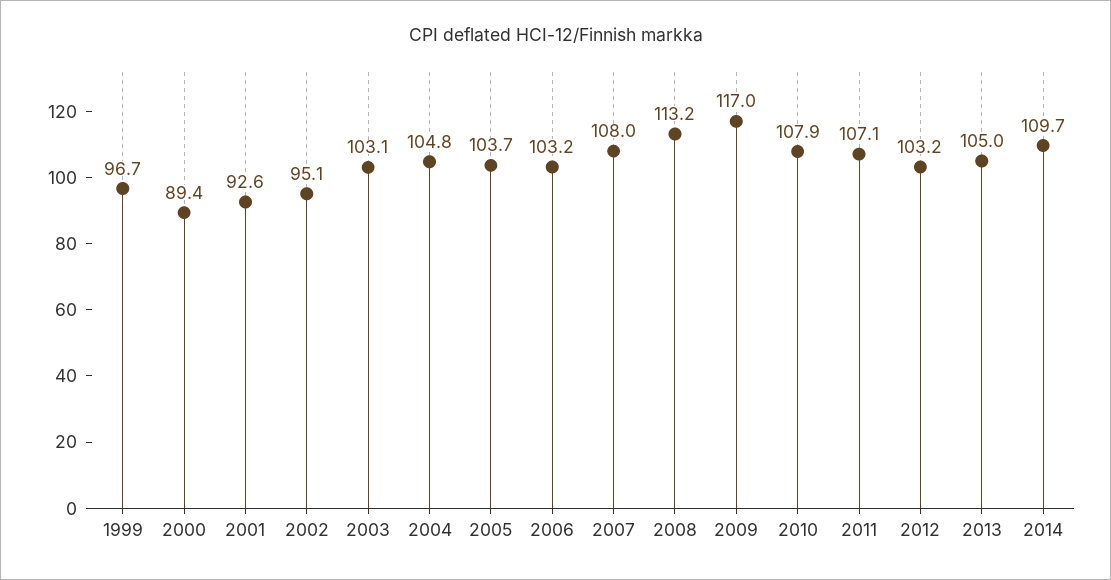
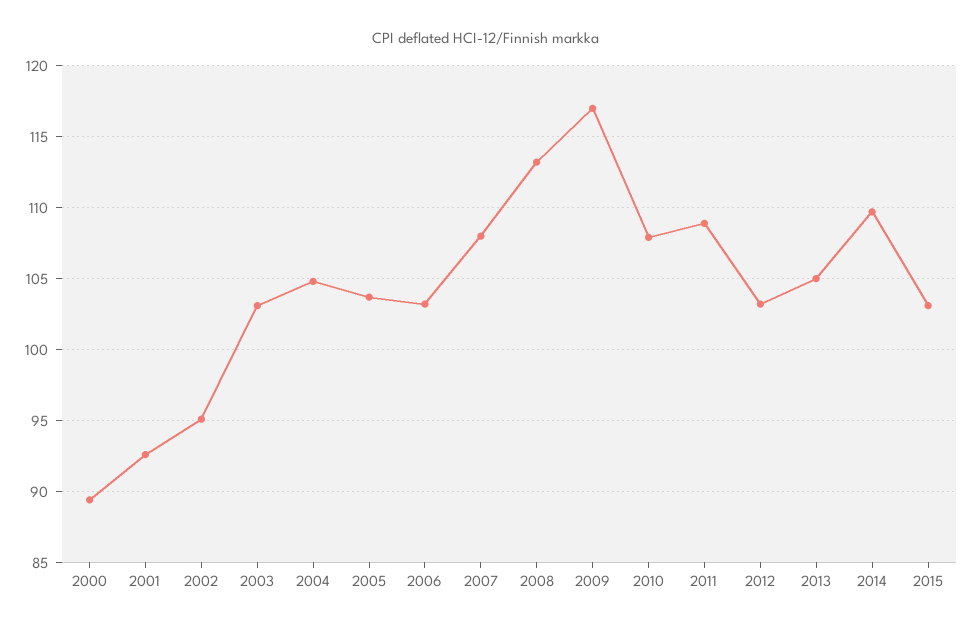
1999: 96.7 -> none
2011: 107.1 -> 109
2015: none -> 103

